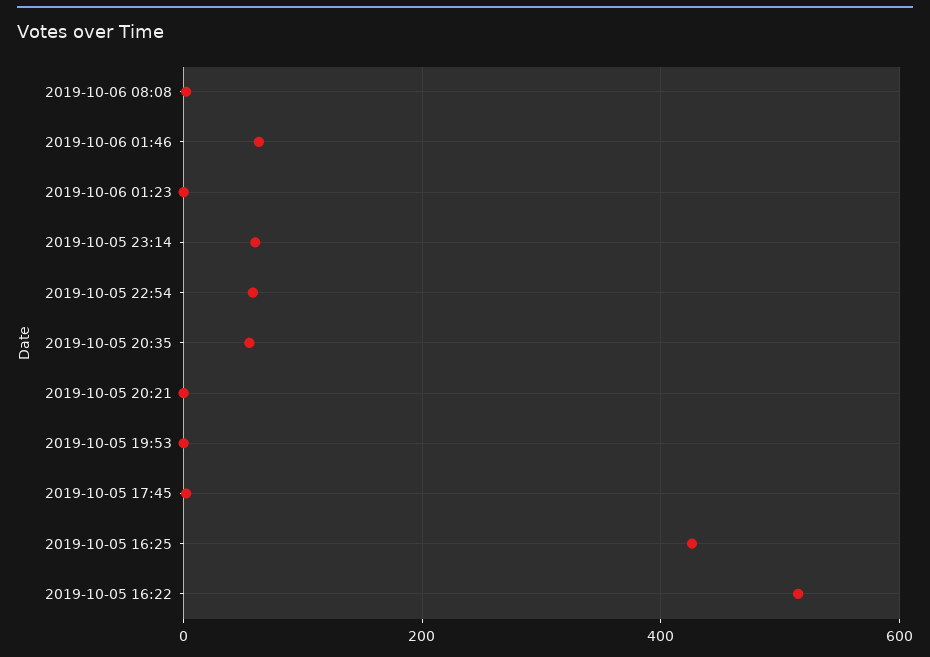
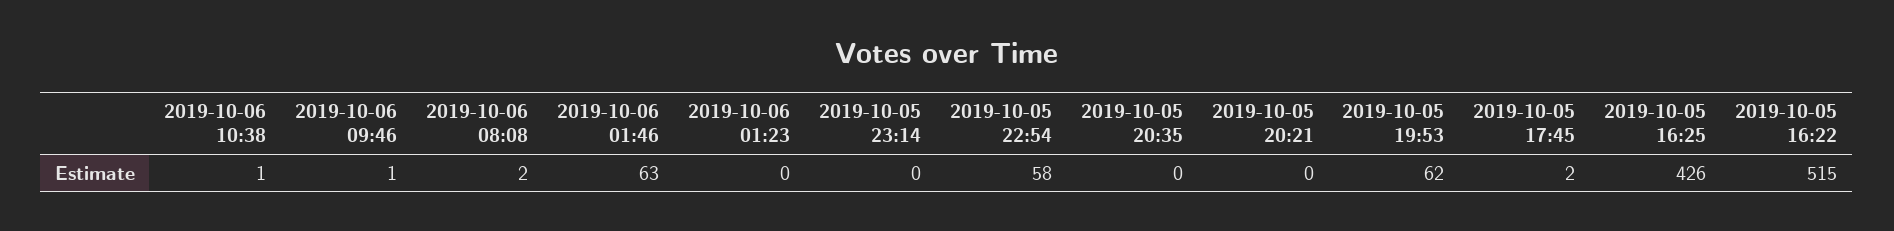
2019-10-05 23:14: 60 -> 0
2019-10-05 20:35: 60 -> 0
2019-10-05 19:53: 0 -> 62
2019-10-06 10:38: none -> 1
2019-10-06 09:46: none -> 1

